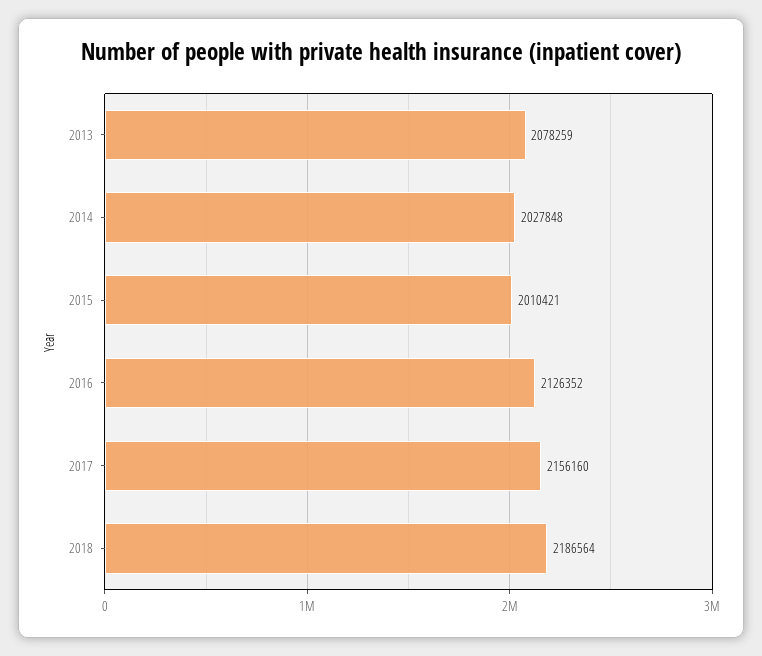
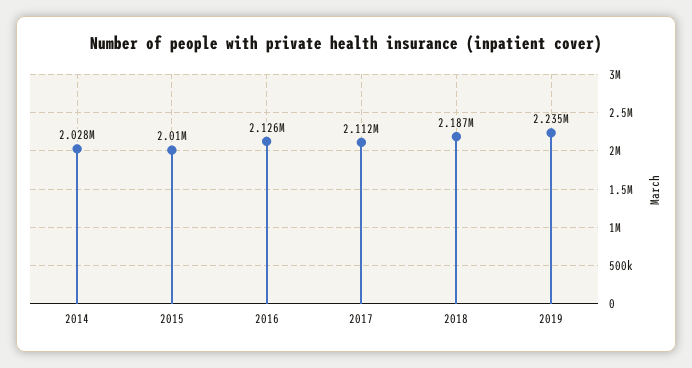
2013: 2078259 -> none
2017: 2156160 -> 2112000
2019: none -> 2235000

